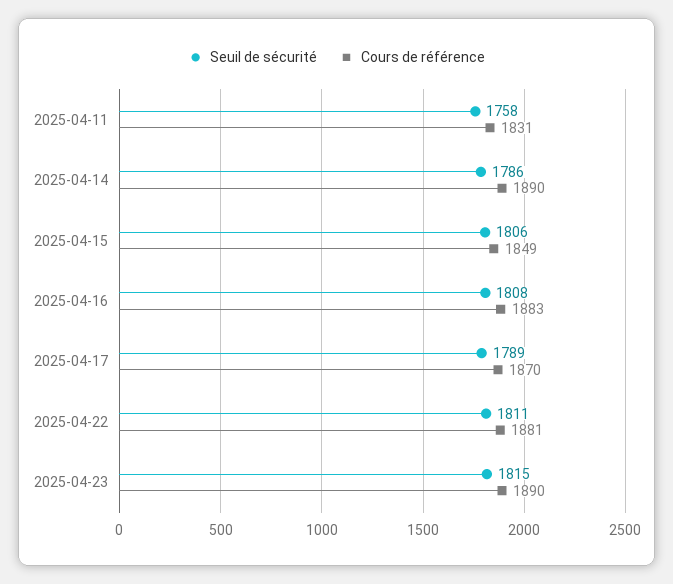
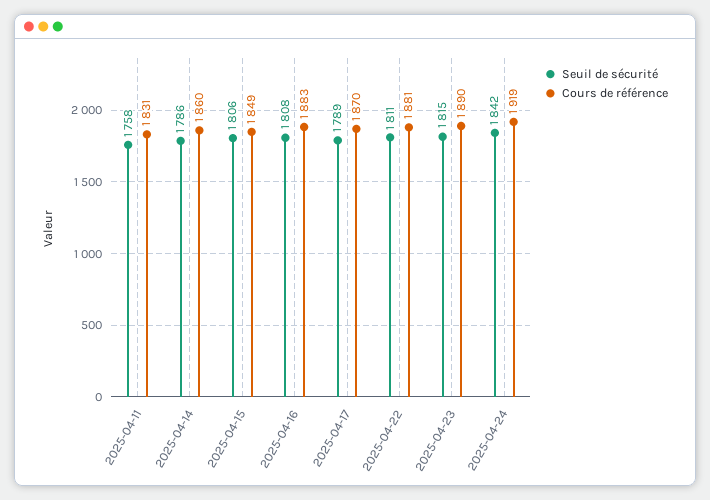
Cours de référence, 2025-04-14: 1890 -> 1860
Seuil de sécurité, 2025-04-24: none -> 1842
Cours de référence, 2025-04-24: none -> 1919

